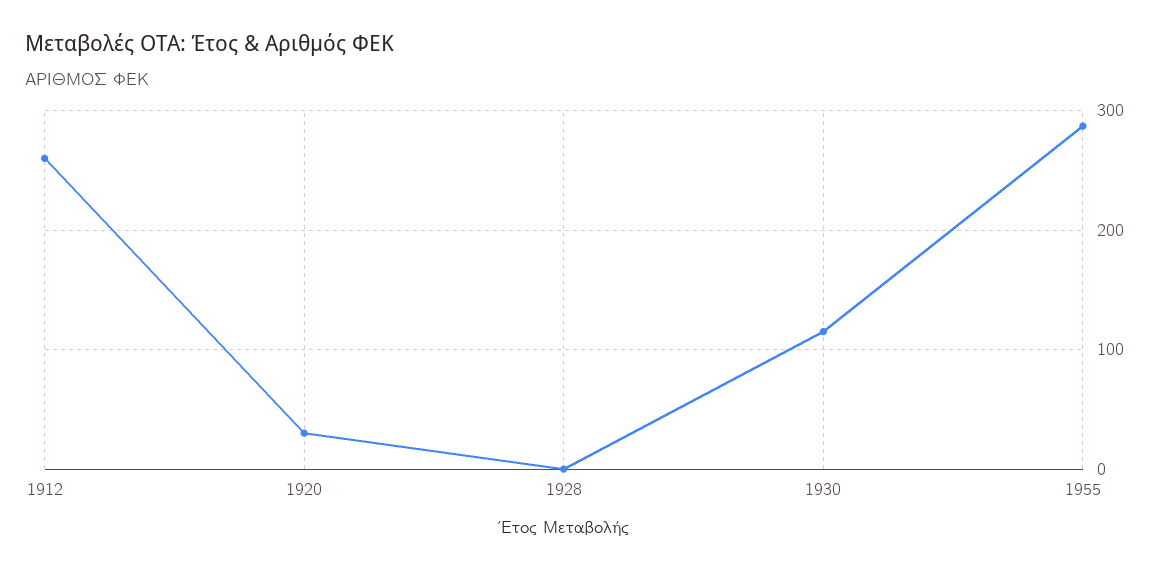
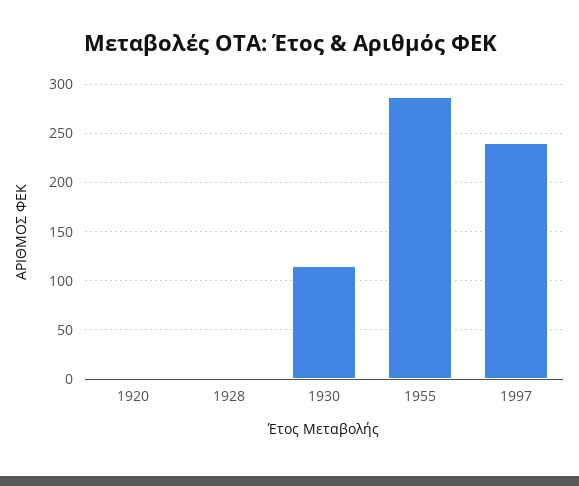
1912: 260 -> none
1920: 30 -> 0
1997: none -> 240

